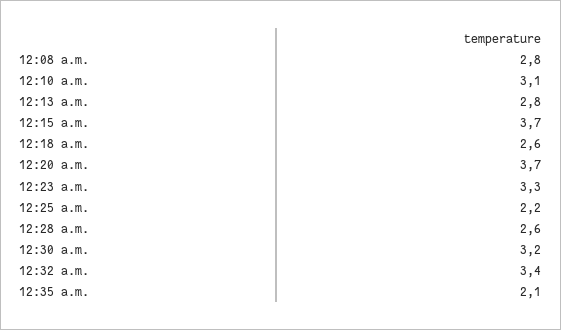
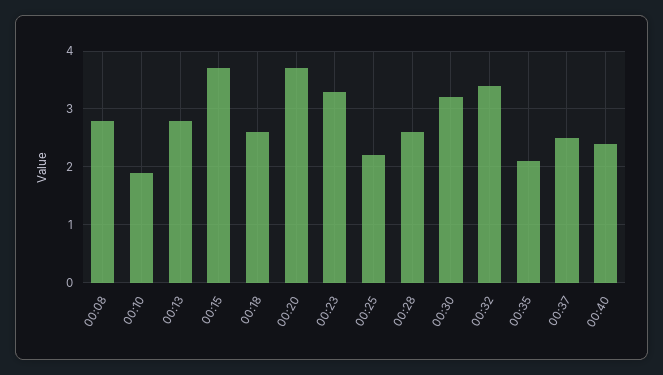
12:10 a.m.: 3.1 -> 2
00:37: none -> 2.5
00:40: none -> 2.5

